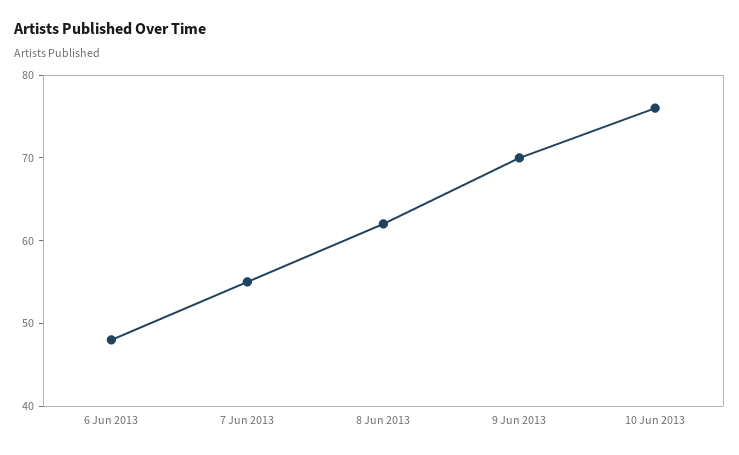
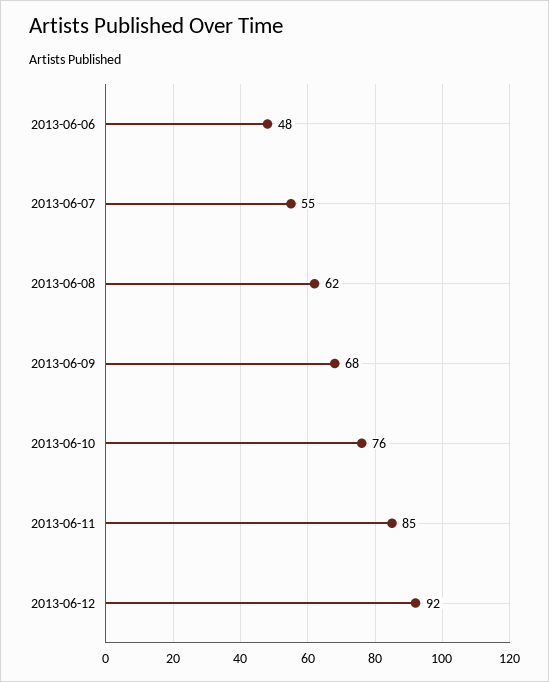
9 Jun 2013: 70 -> 68
2013-06-11: none -> 85
2013-06-12: none -> 92

